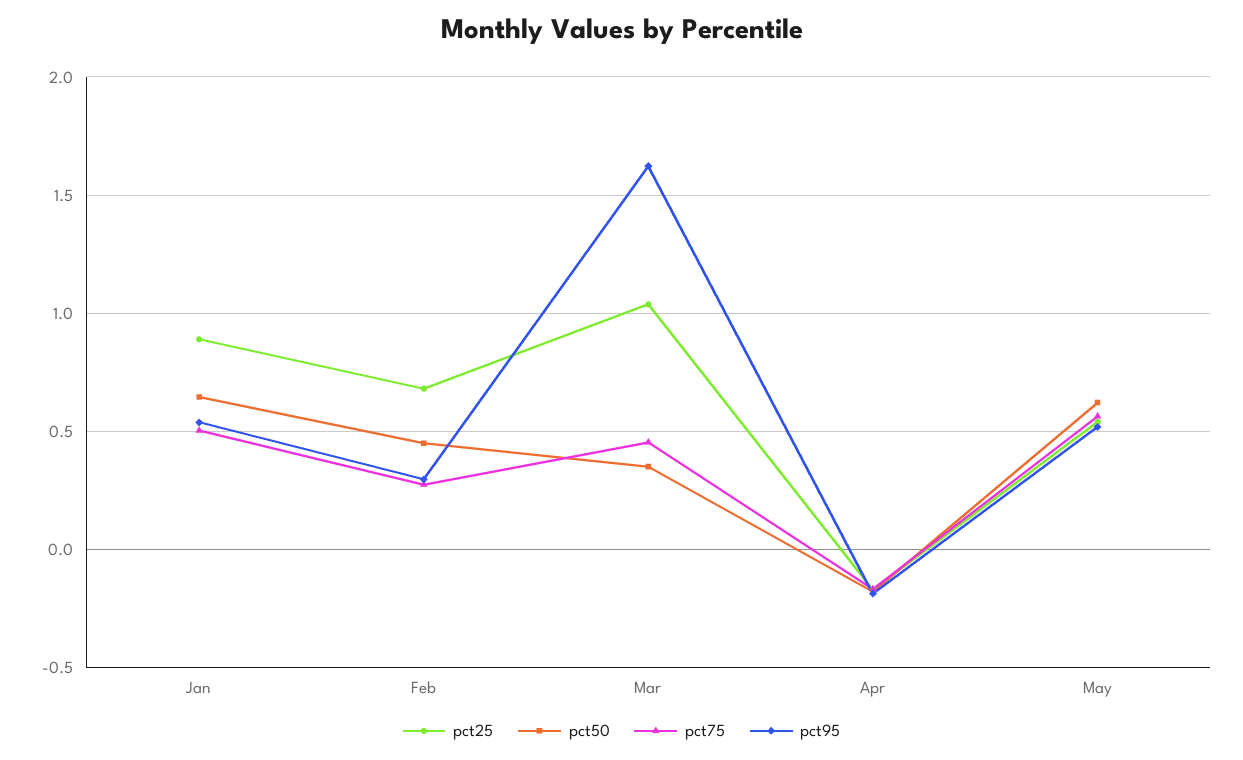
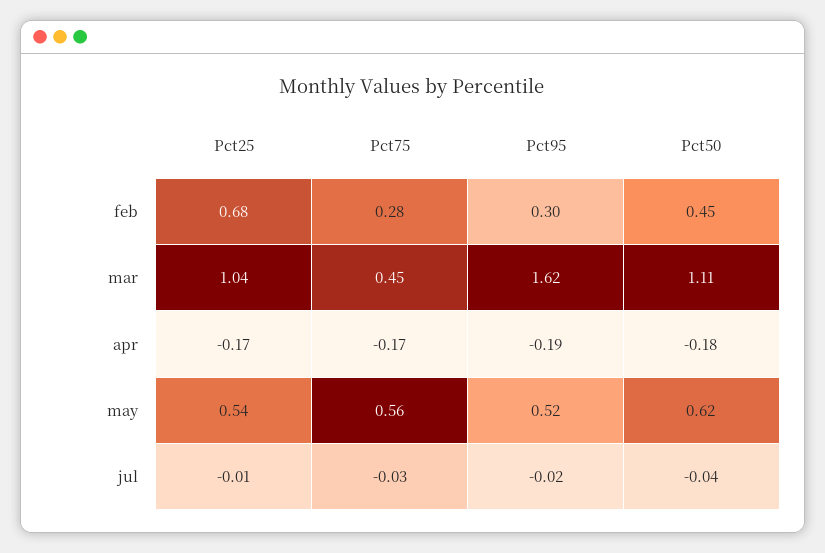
pct25, Jan: 0.9 -> none
pct50, Jan: 0.65 -> none
pct75, Jan: 0.5 -> none
pct95, Jan: 0.55 -> none
pct50, Mar: 0.35 -> 1.11
pct25, jul: none -> -0.01
pct75, jul: none -> -0.03
pct95, jul: none -> -0.02
pct50, jul: none -> -0.04

